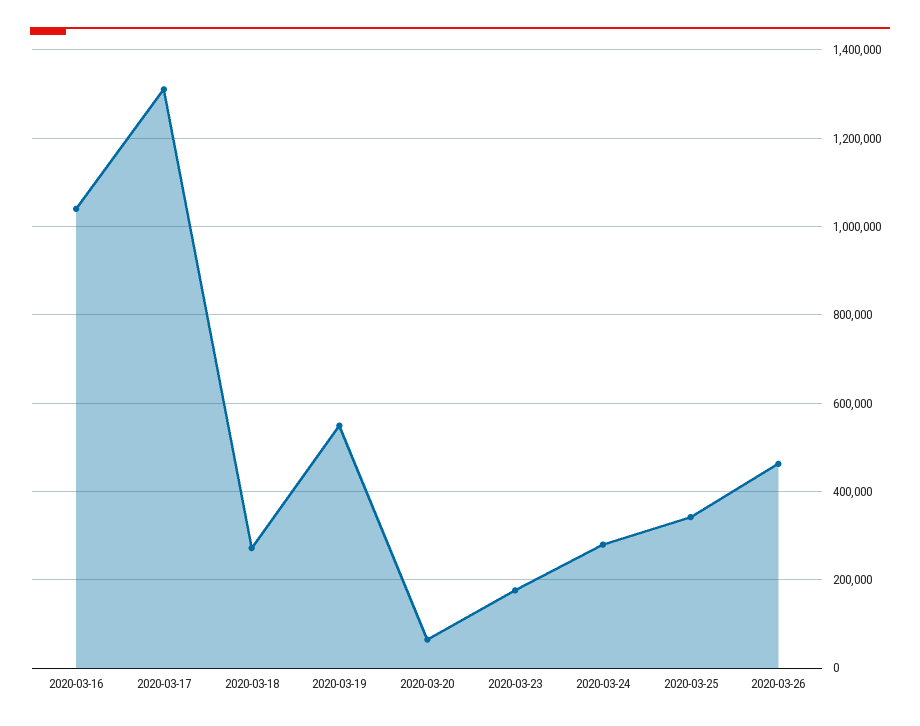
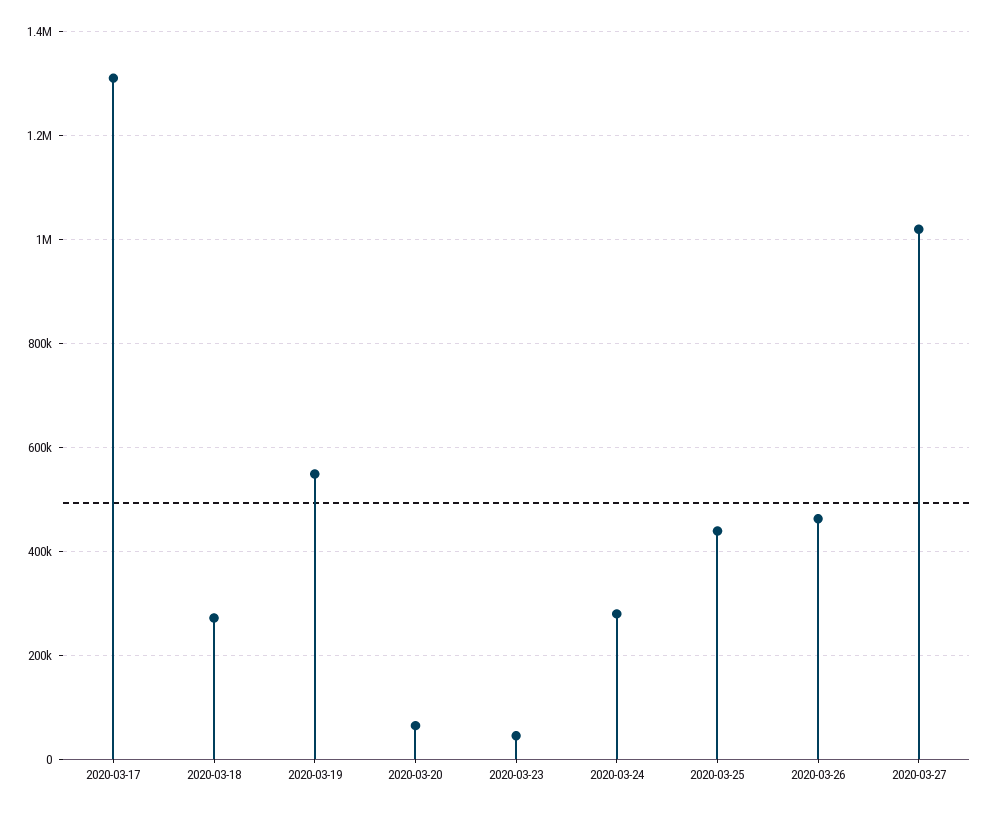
2020-03-16: 1040000 -> none
2020-03-23: 180000 -> 40000
2020-03-25: 340000 -> 440000
2020-03-27: none -> 1020000

